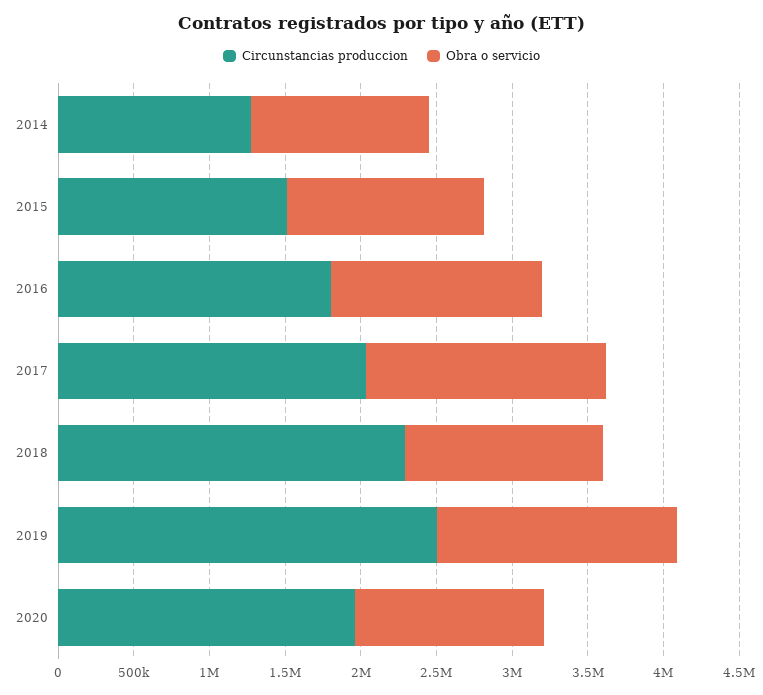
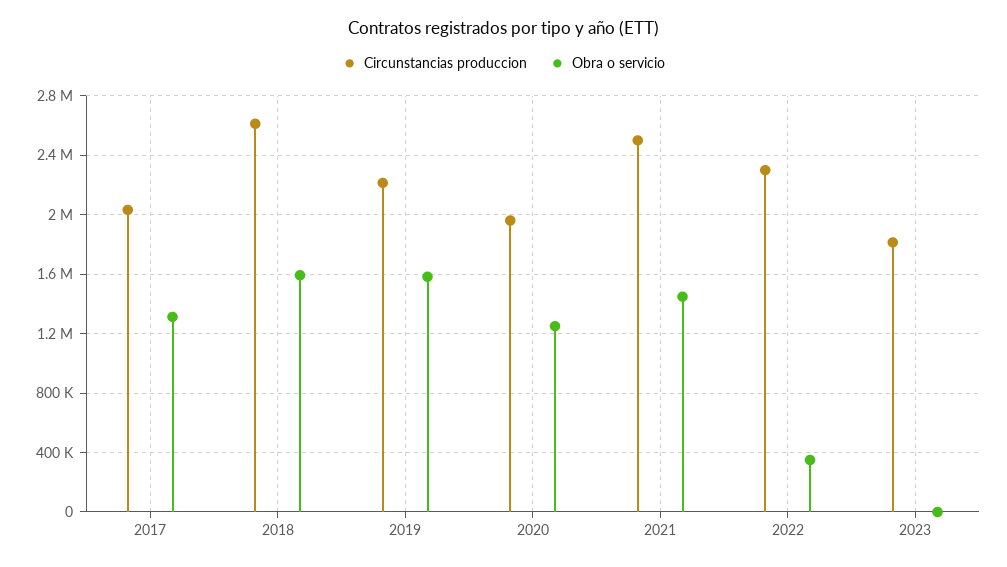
Circunstancias produccion, 2014: 1300000 -> none
Obra o servicio, 2014: 1200000 -> none
Circunstancias produccion, 2015: 1500000 -> none
Obra o servicio, 2015: 1300000 -> none
Circunstancias produccion, 2016: 1800000 -> none
Obra o servicio, 2016: 1400000 -> none
Obra o servicio, 2017: 1600000 -> 1300000
Circunstancias produccion, 2018: 2300000 -> 2600000
Obra o servicio, 2018: 1300000 -> 1600000
Circunstancias produccion, 2019: 2500000 -> 2200000
Circunstancias produccion, 2021: none -> 2500000
Obra o servicio, 2021: none -> 1450000
Circunstancias produccion, 2022: none -> 2300000
Obra o servicio, 2022: none -> 350000
Circunstancias produccion, 2023: none -> 1800000
Obra o servicio, 2023: none -> 0

